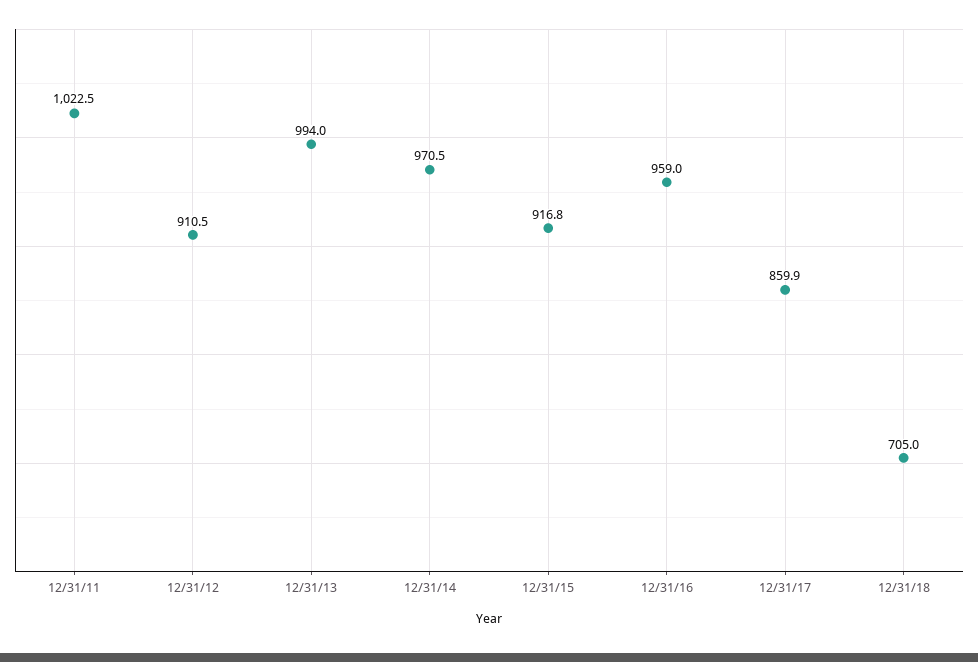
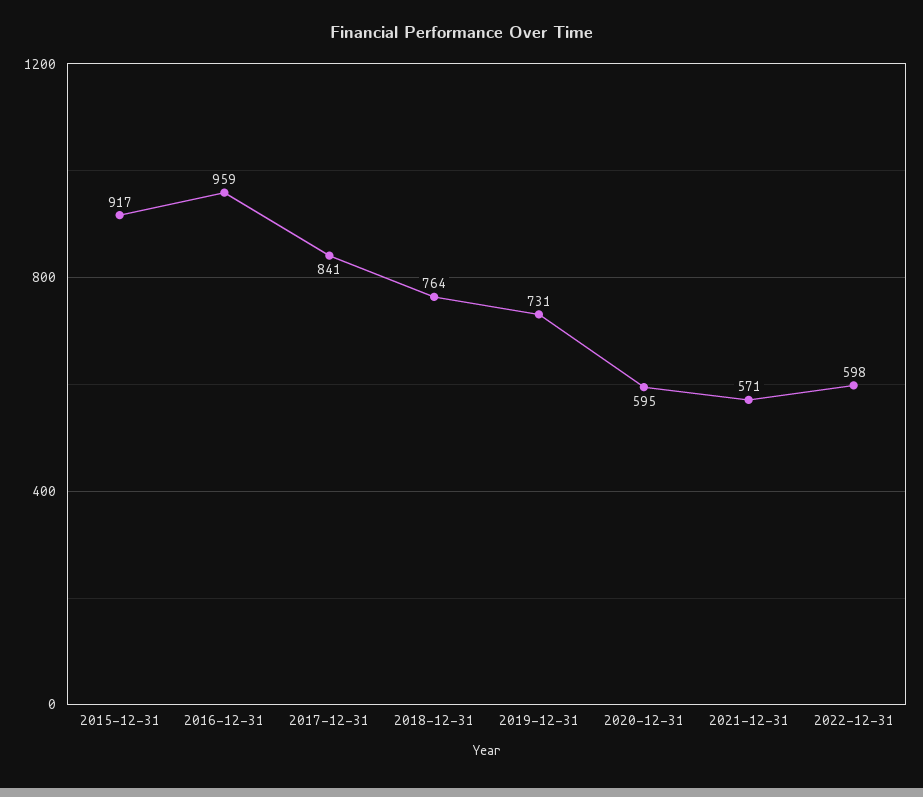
12/31/11: 1022.5 -> none
12/31/12: 910.5 -> none
12/31/13: 994 -> none
12/31/14: 970.5 -> none
12/31/17: 859.9 -> 841
12/31/18: 705 -> 764
2019-12-31: none -> 731
2020-12-31: none -> 595
2021-12-31: none -> 571
2022-12-31: none -> 598

